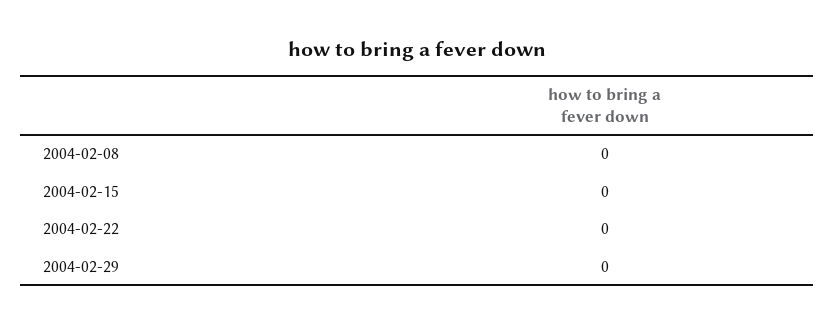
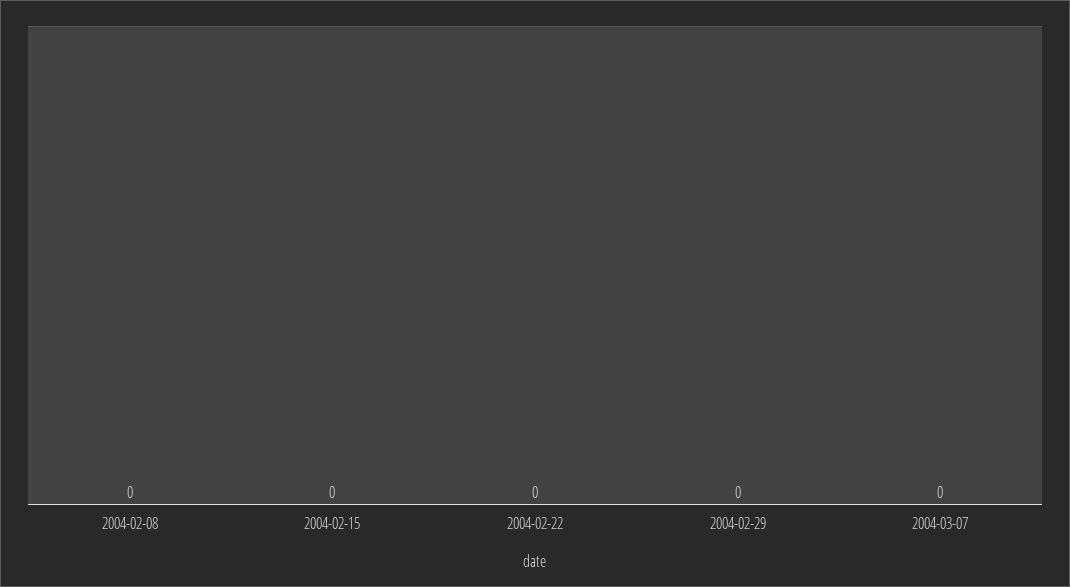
2004-03-07: none -> 0

